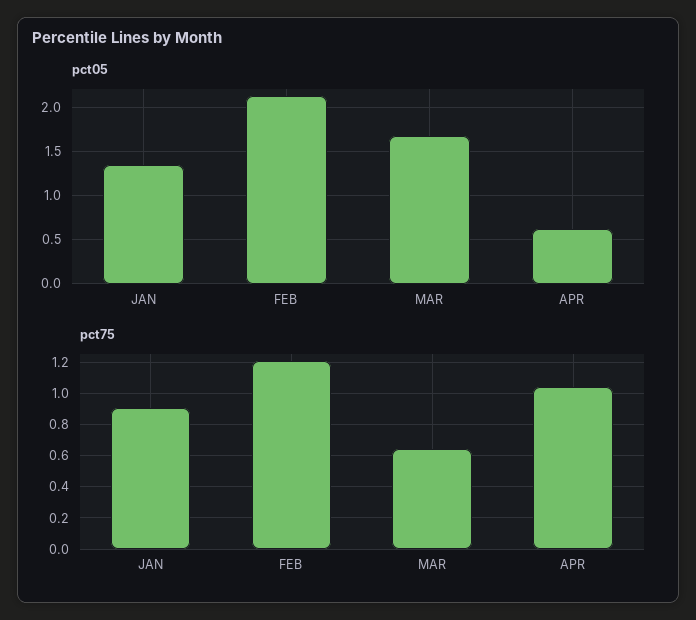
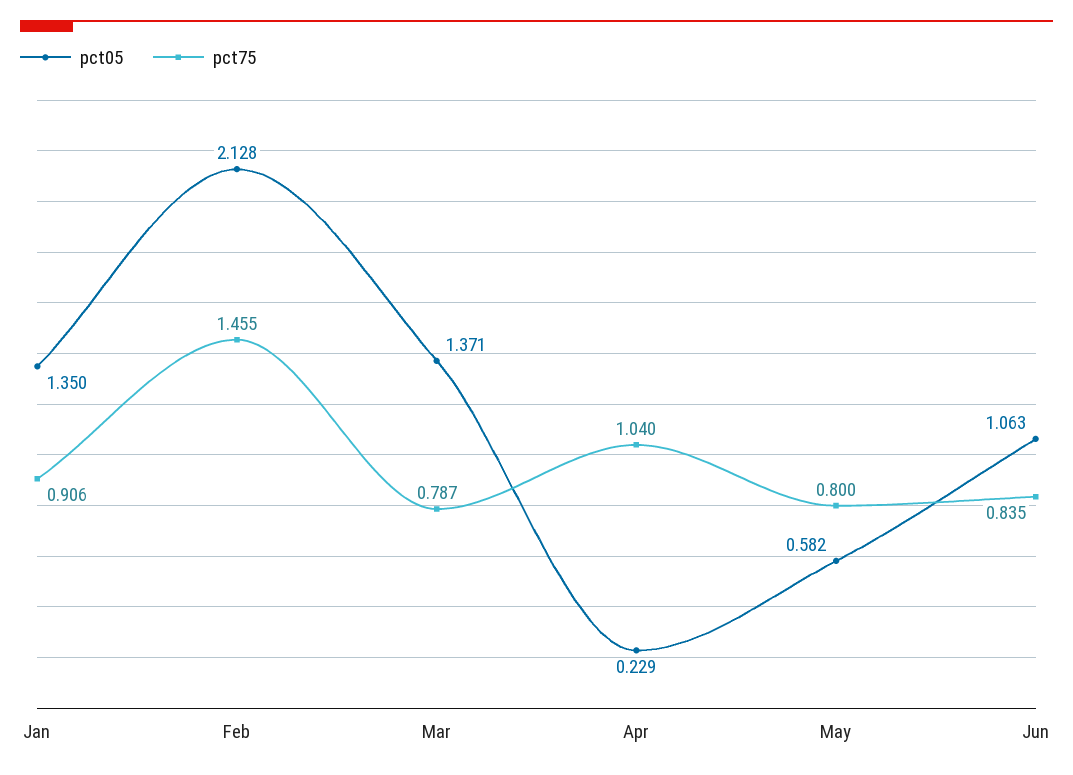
pct05, MAR: 1.7 -> 1.371
pct05, APR: 0.6 -> 0.229
pct75, FEB: 1.2 -> 1.455
pct75, MAR: 0.65 -> 0.787
pct05, May: none -> 0.582
pct75, May: none -> 0.8
pct05, Jun: none -> 1.063
pct75, Jun: none -> 0.835

